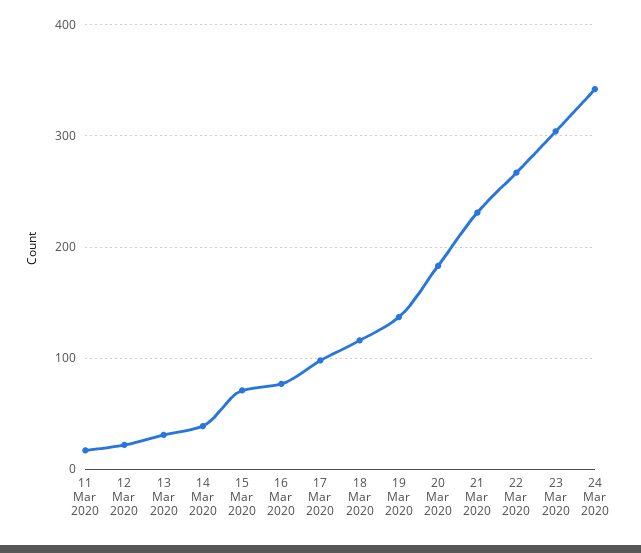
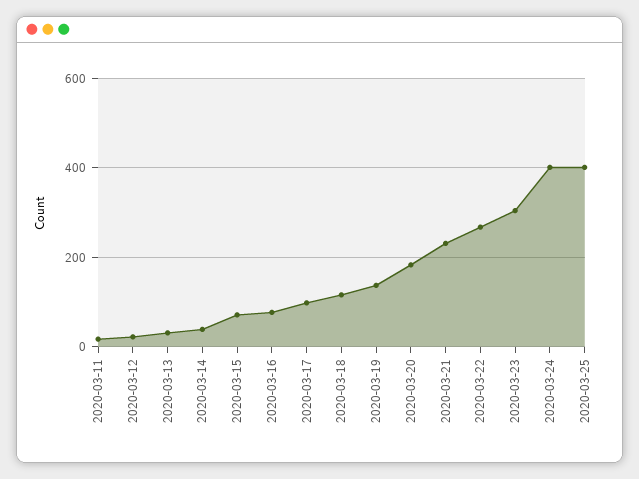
24 Mar 2020: 340 -> 400
2020-03-25: none -> 400

